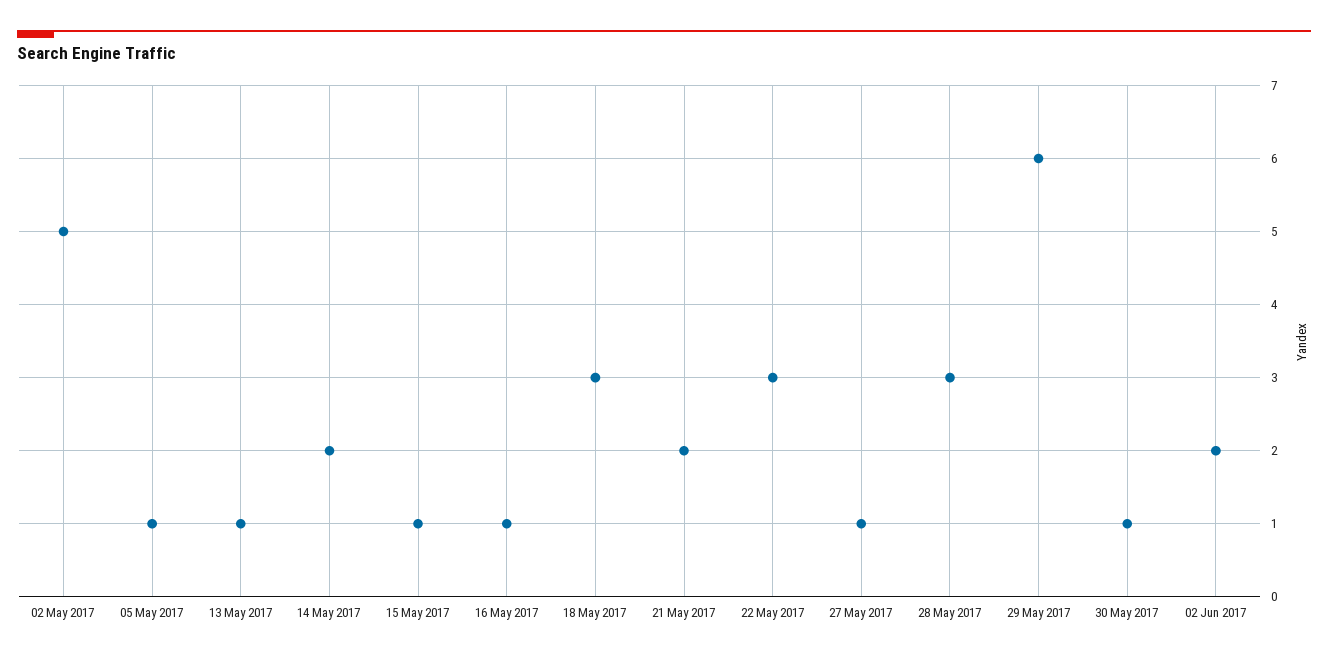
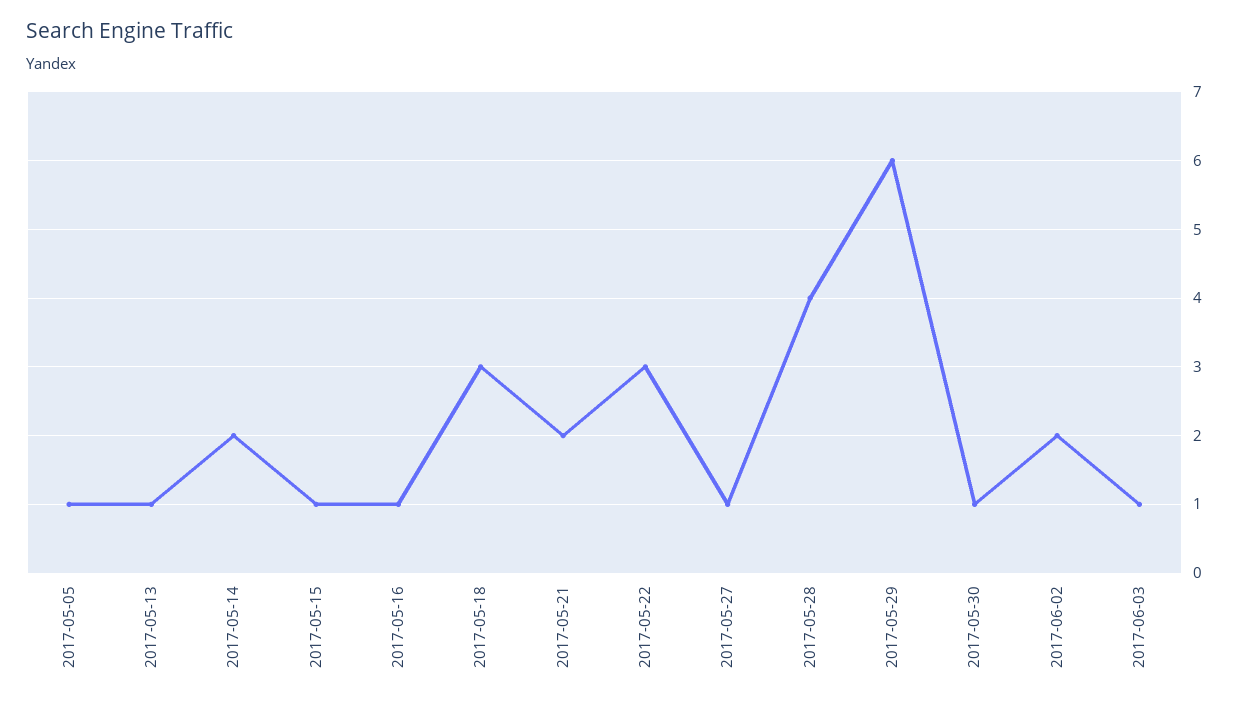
02 May 2017: 5 -> none
28 May 2017: 3 -> 4
2017-06-03: none -> 1

